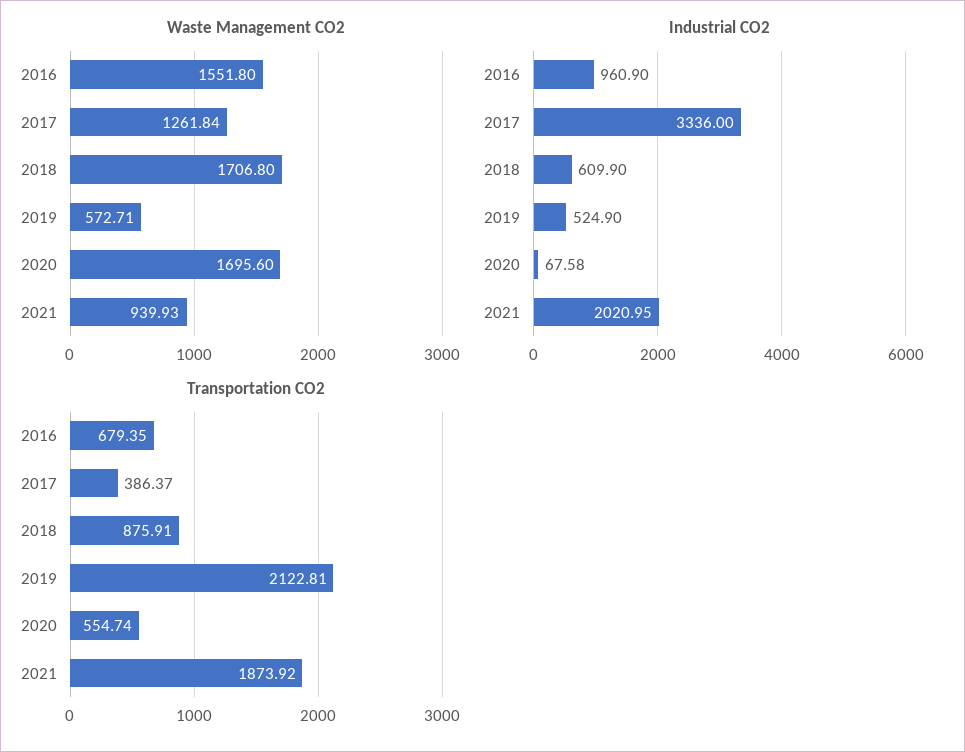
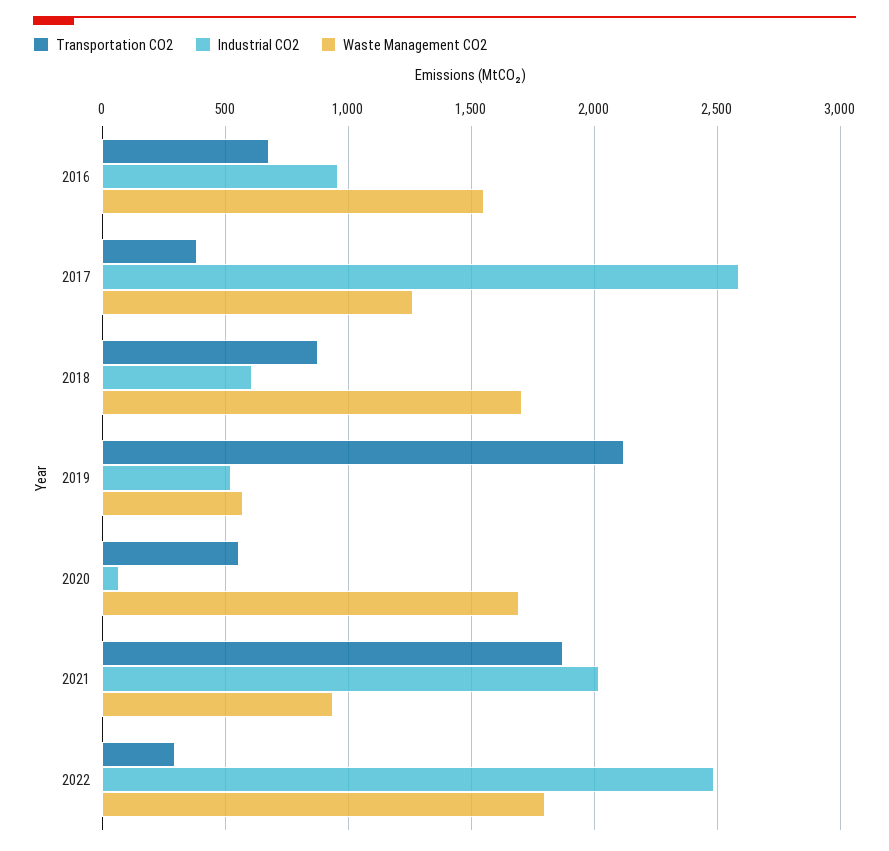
Industrial CO2, 2017: 3336 -> 2600
Transportation CO2, 2022: none -> 300
Industrial CO2, 2022: none -> 2500
Waste Management CO2, 2022: none -> 1800

